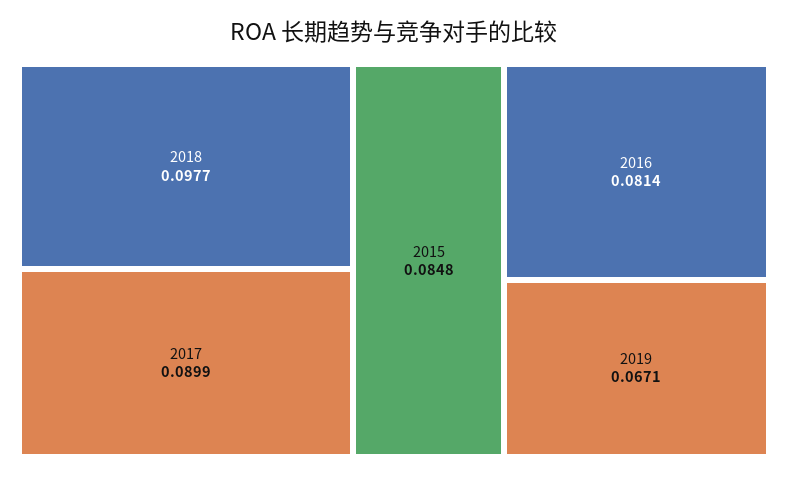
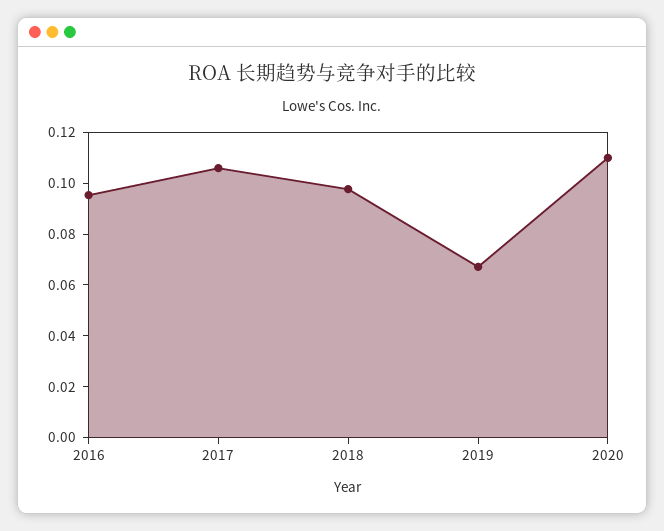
2017: 0.0899 -> 0.105
2015: 0.0848 -> none
2016: 0.0814 -> 0.095
2020: none -> 0.11

